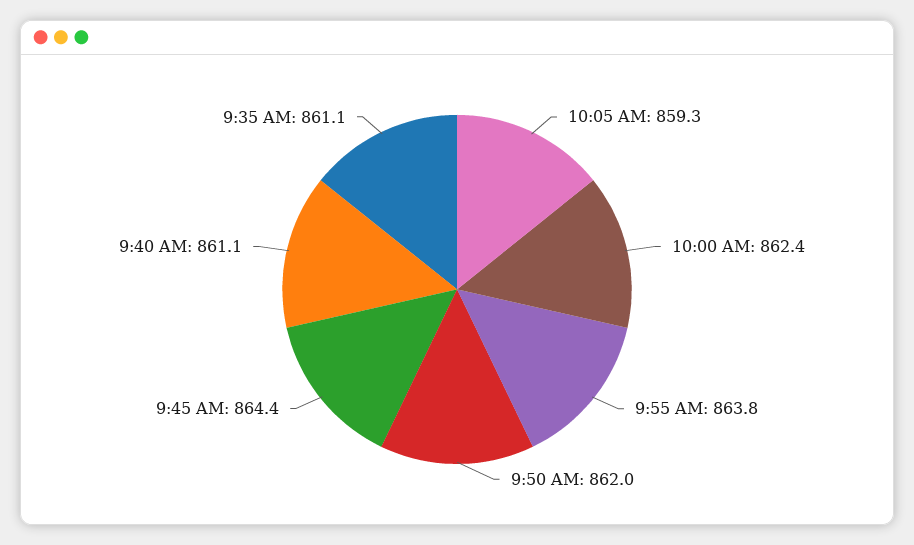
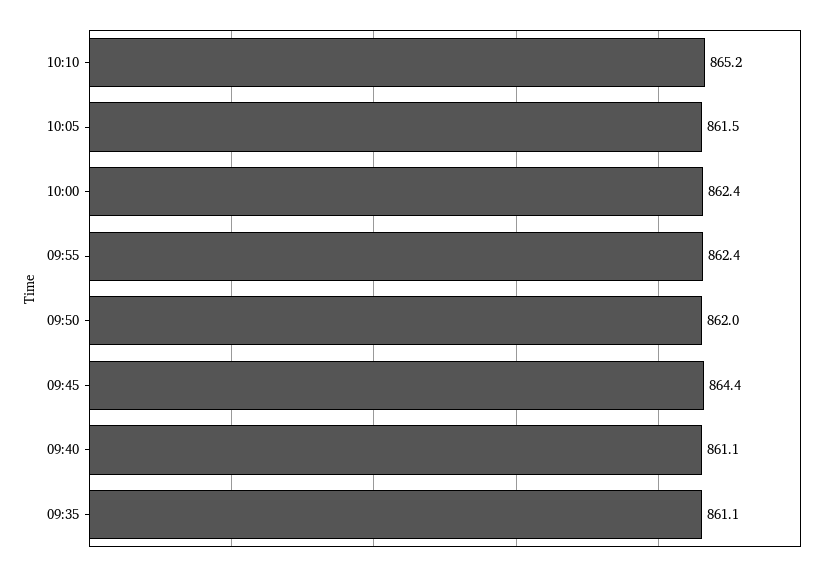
10:05 AM: 859.3 -> 861.5
9:55 AM: 863.8 -> 862.4
10:10: none -> 865.2

